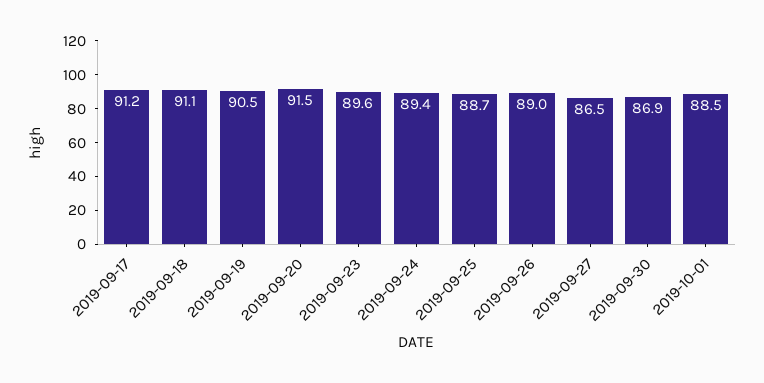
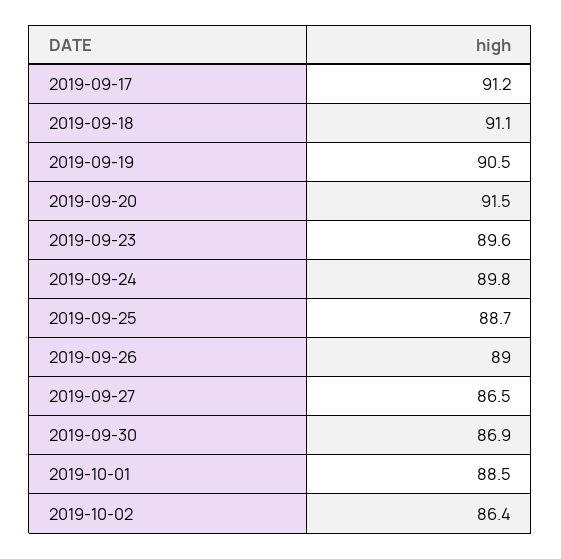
2019-09-24: 89.4 -> 89.8
2019-10-02: none -> 86.4

